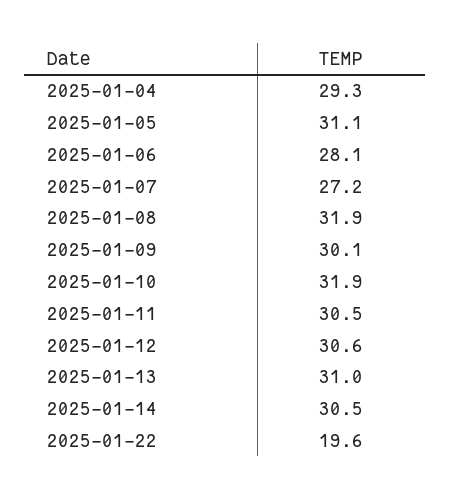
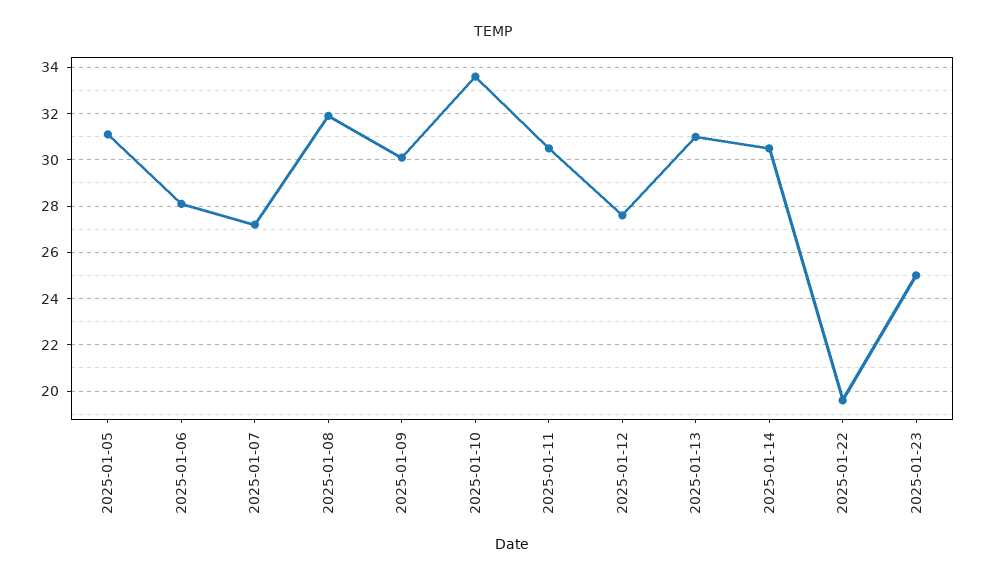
2025-01-04: 29.3 -> none
2025-01-10: 31.9 -> 33.5
2025-01-12: 30.6 -> 27.5
2025-01-23: none -> 25

